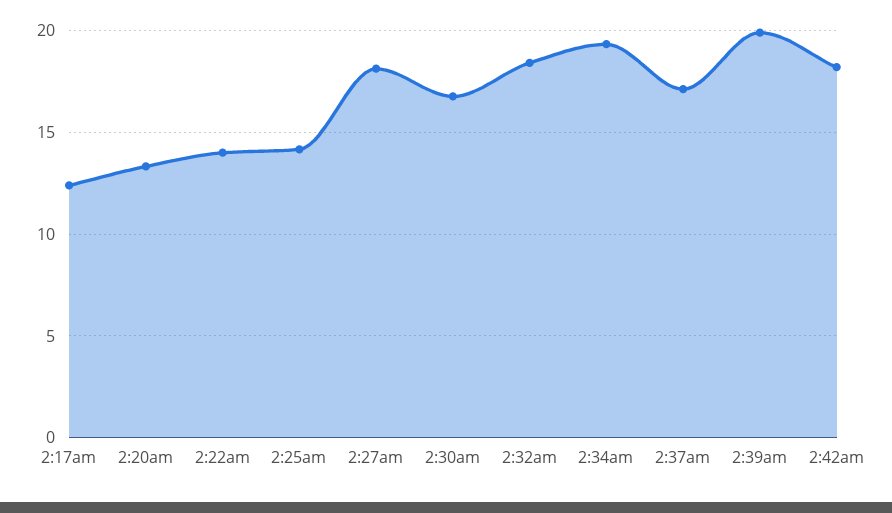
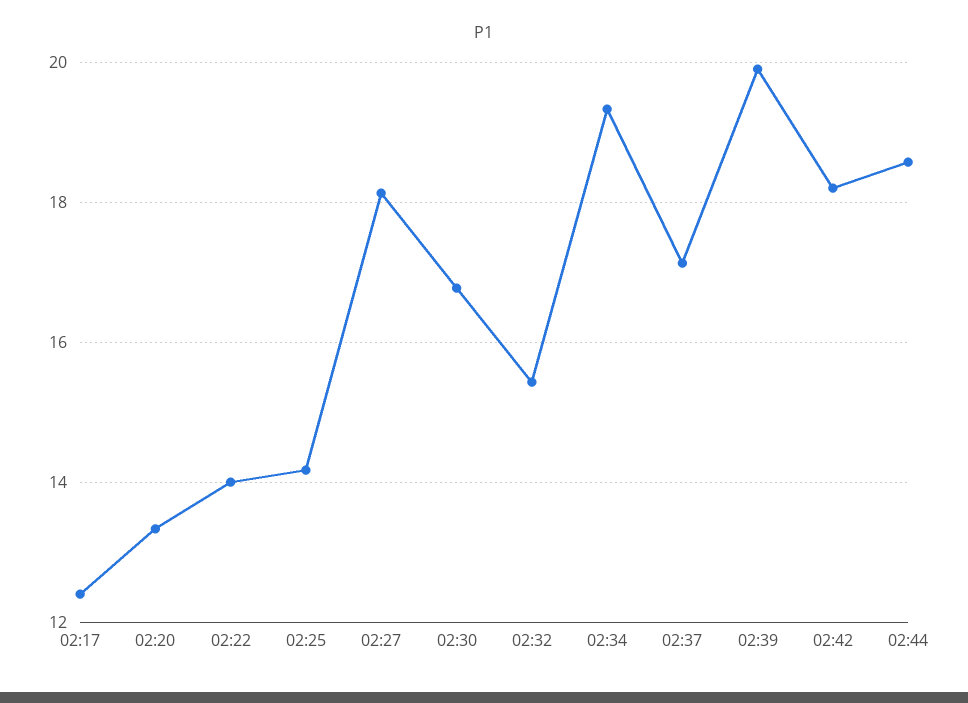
2:32am: 18.5 -> 15.4
02:44: none -> 18.6

